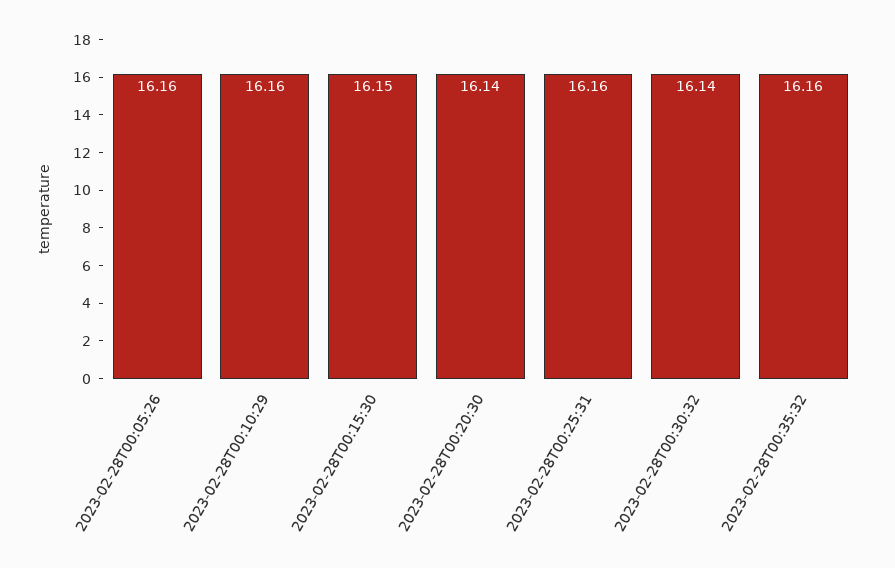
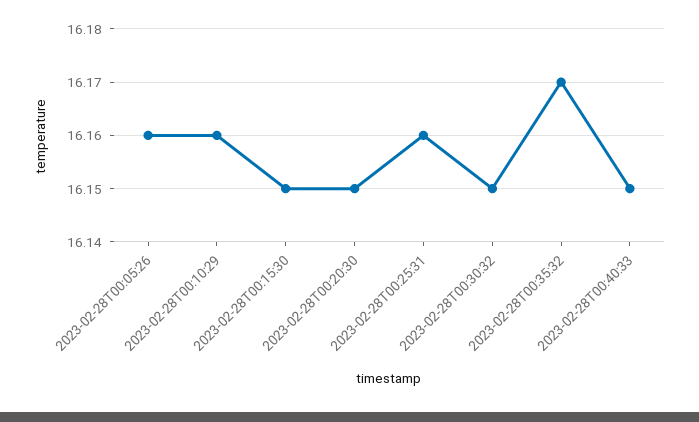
2023-02-28T00:20:30: 16.14 -> 16.15
2023-02-28T00:30:32: 16.14 -> 16.15
2023-02-28T00:35:32: 16.16 -> 16.17
2023-02-28T00:40:33: none -> 16.15

